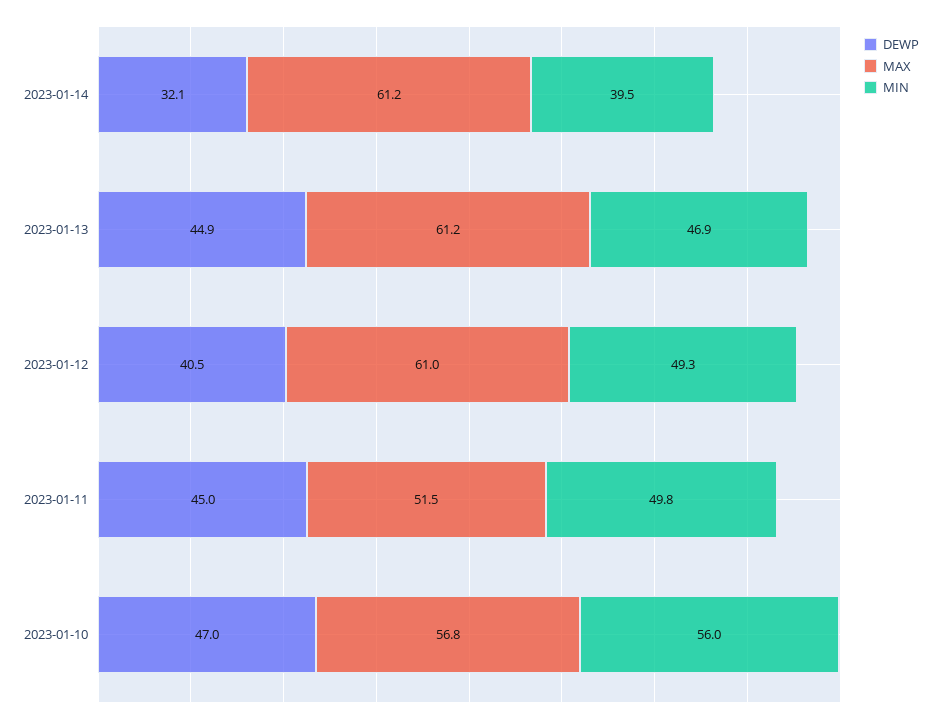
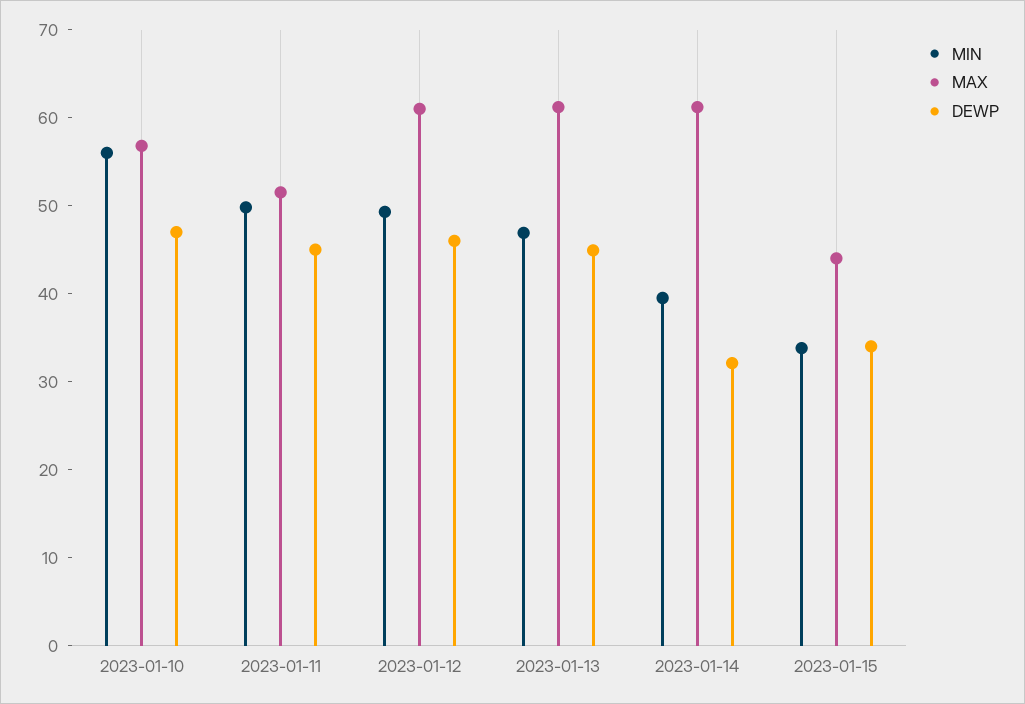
DEWP, 2023-01-12: 40.5 -> 46
MIN, 2023-01-15: none -> 34
MAX, 2023-01-15: none -> 44
DEWP, 2023-01-15: none -> 34

